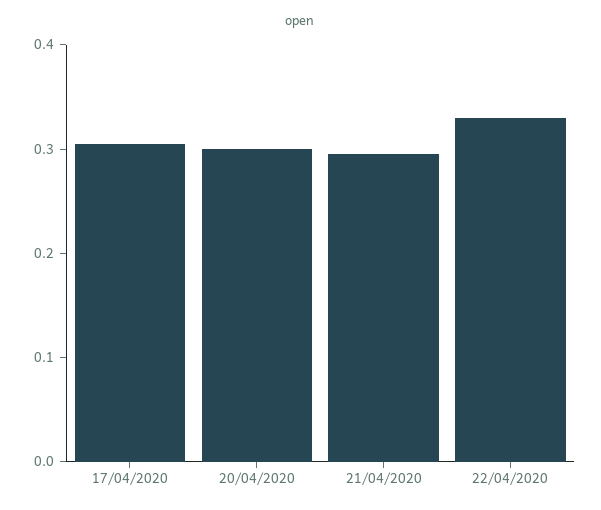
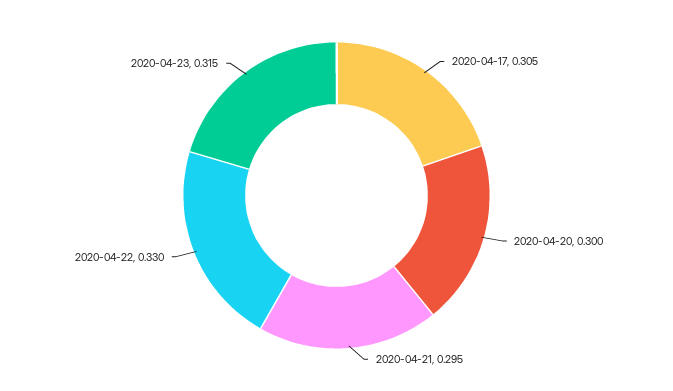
2020-04-23: none -> 0.315

